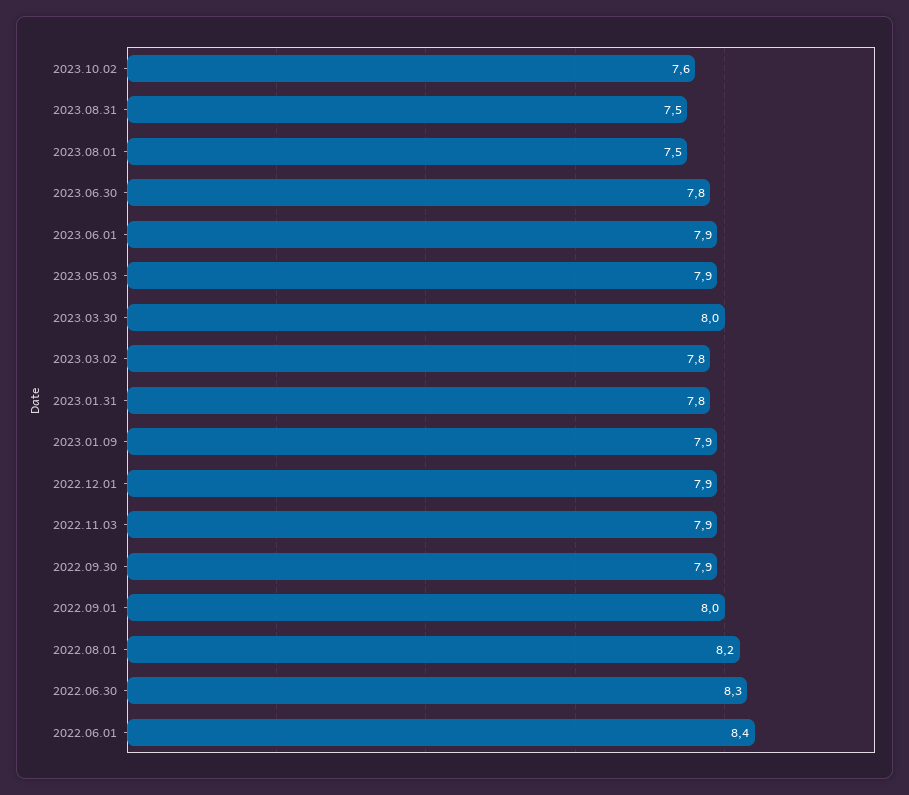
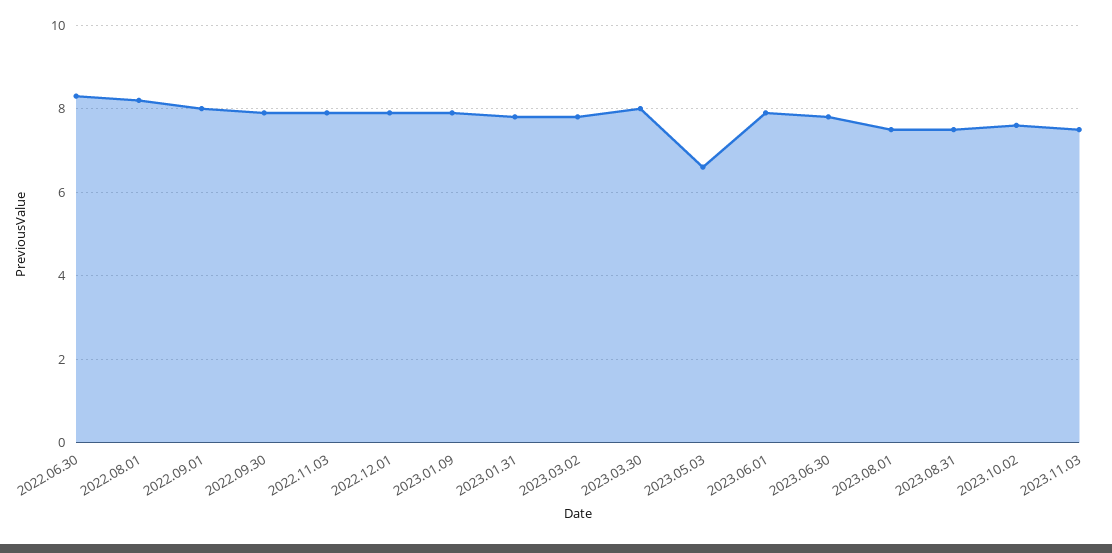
2023.05.03: 7.9 -> 6.5
2022.06.01: 8.4 -> none
2023.11.03: none -> 7.5

